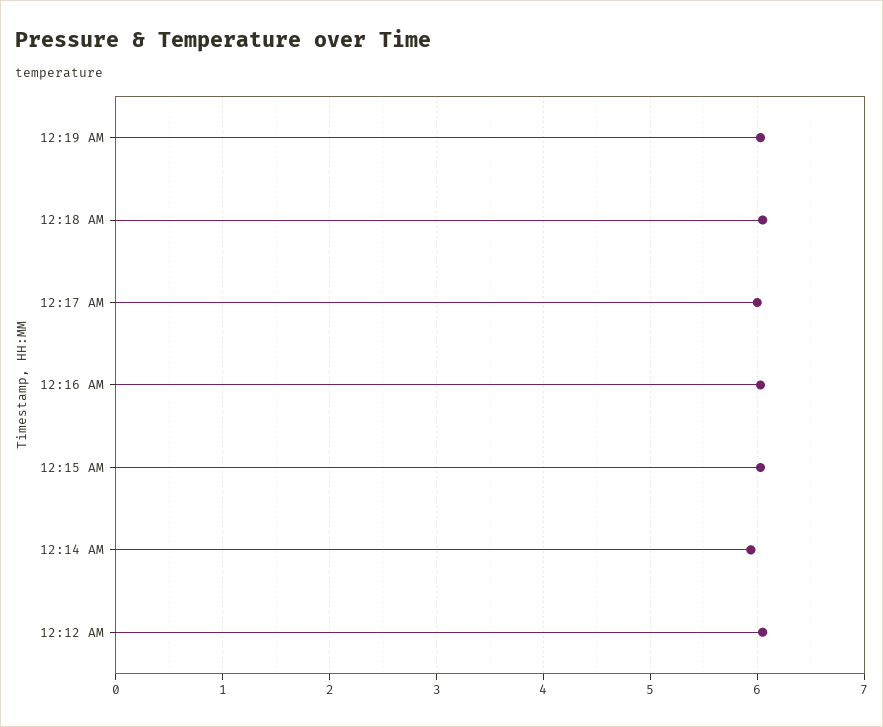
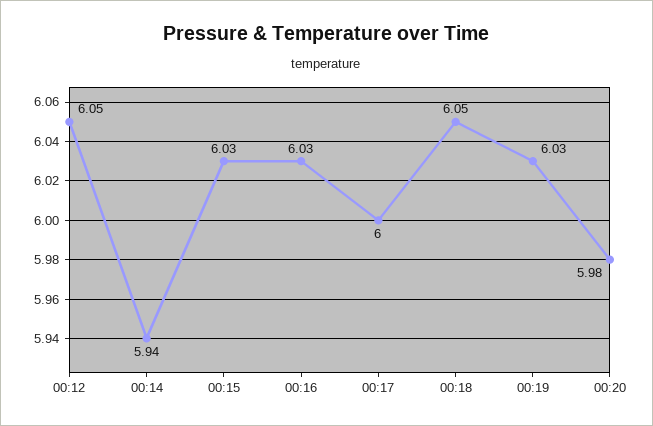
00:20: none -> 5.98

